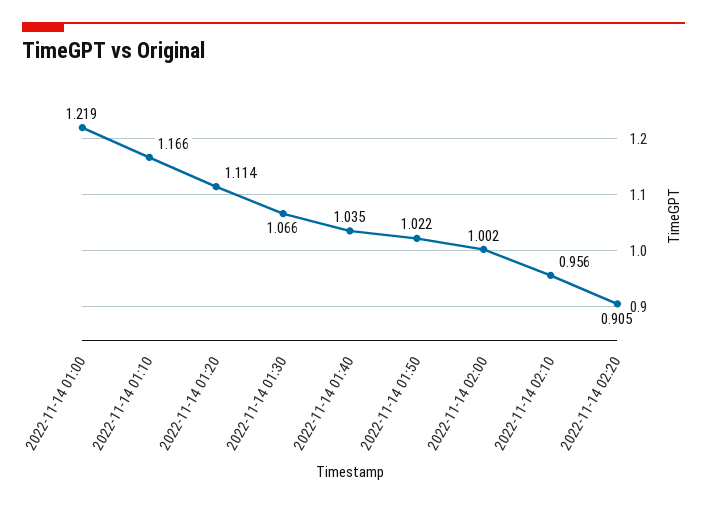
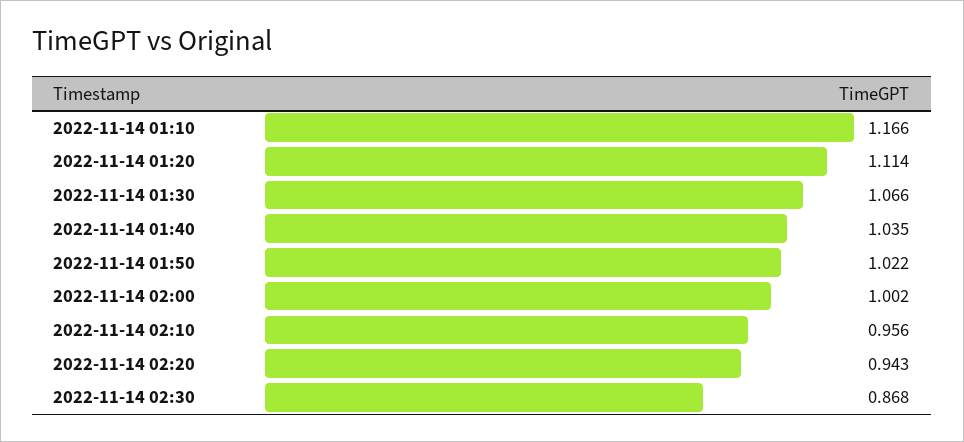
2022-11-14 01:00: 1.219 -> none
2022-11-14 02:20: 0.905 -> 0.943
2022-11-14 02:30: none -> 0.868

